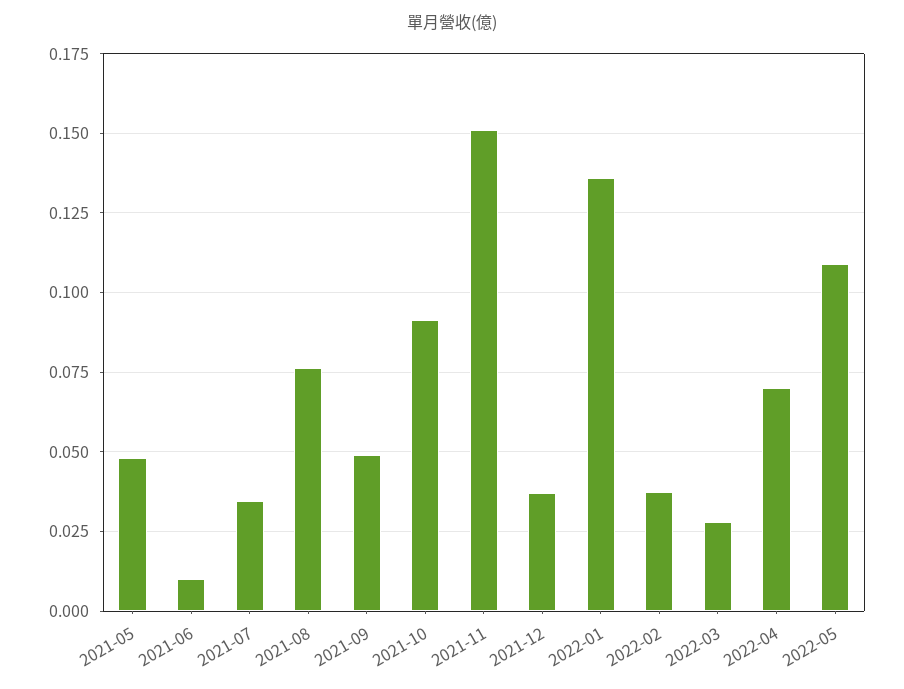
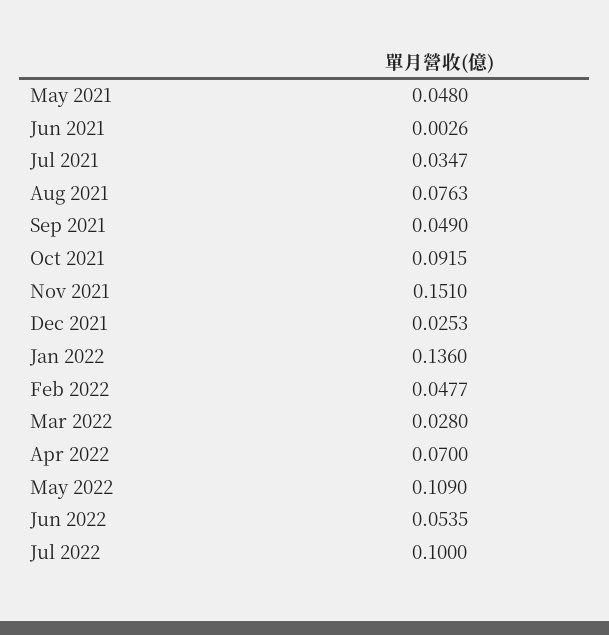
2021-06: 0.01 -> 0.0026
2021-12: 0.0375 -> 0.0253
2022-02: 0.0375 -> 0.0477
Jun 2022: none -> 0.0535
Jul 2022: none -> 0.1

